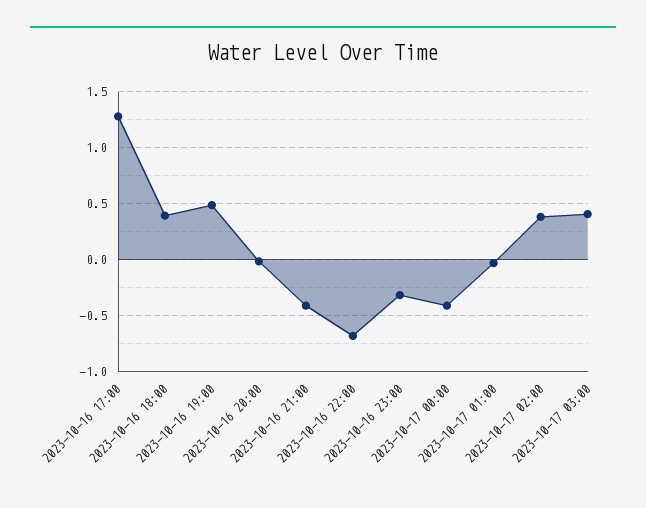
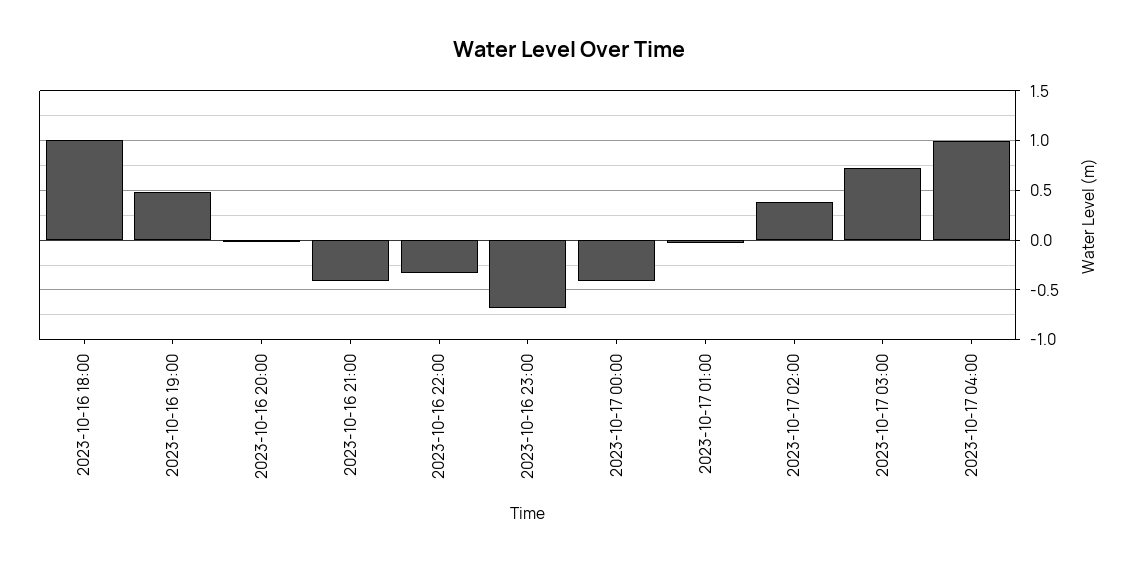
2023-10-16 17:00: 1.3 -> none
2023-10-16 18:00: 0.4 -> 1
2023-10-16 22:00: -0.7 -> -0.3
2023-10-16 23:00: -0.3 -> -0.7
2023-10-17 03:00: 0.4 -> 0.7
2023-10-17 04:00: none -> 1

